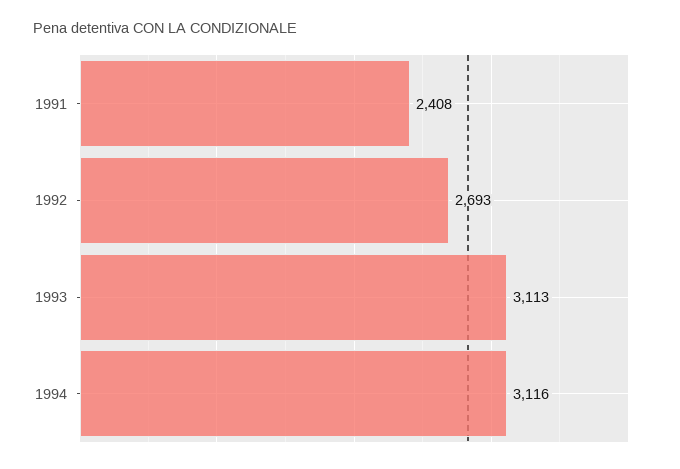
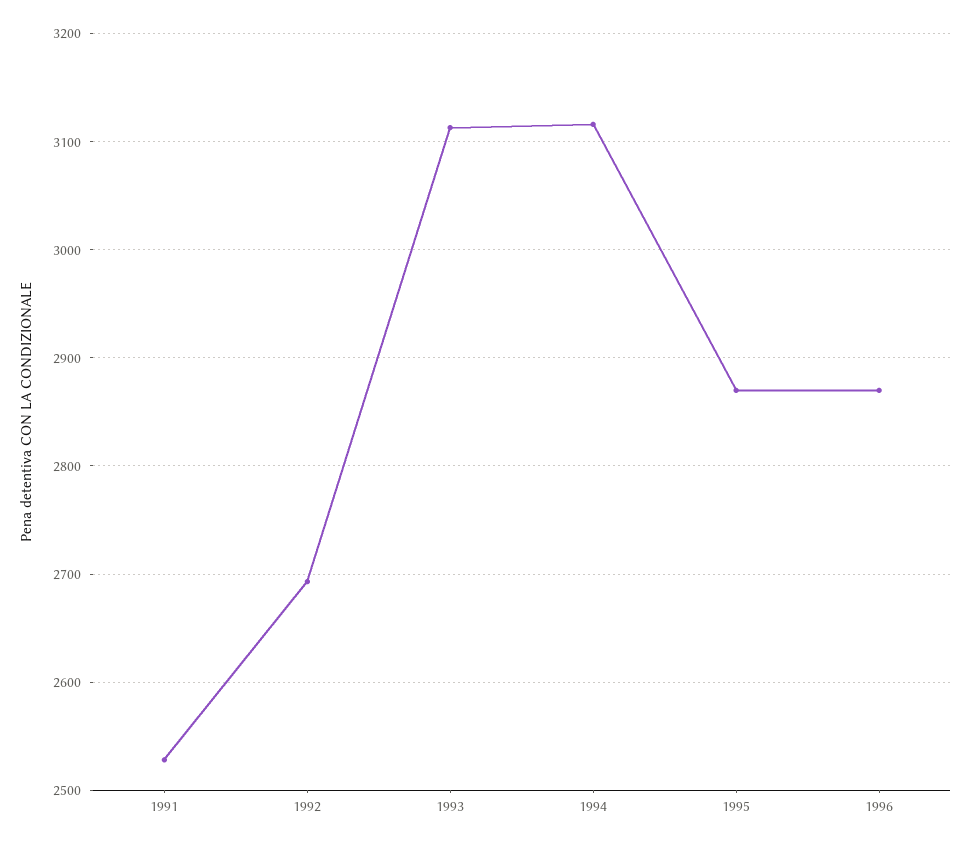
1991: 2408 -> 2530
1995: none -> 2870
1996: none -> 2870

